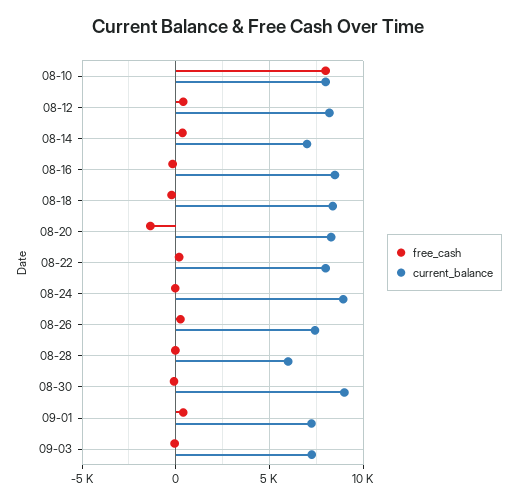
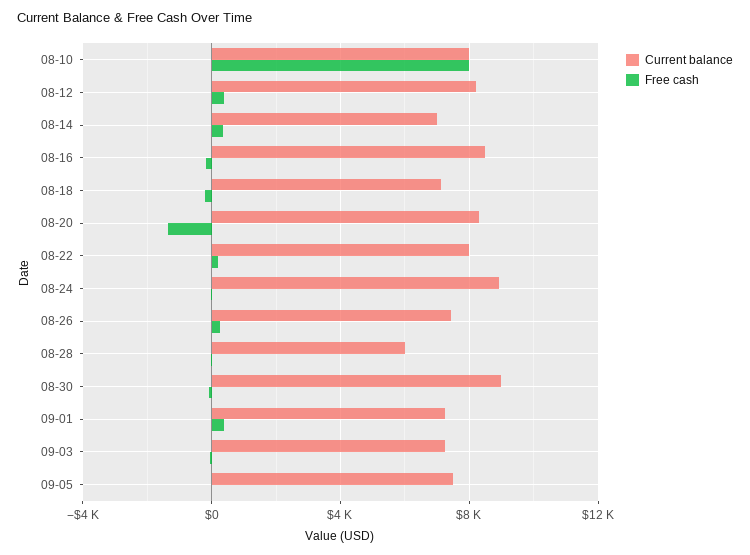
current_balance, 08-18: 8500 -> 7000
current_balance, 09-05: none -> 7500
free_cash, 09-05: none -> 0

